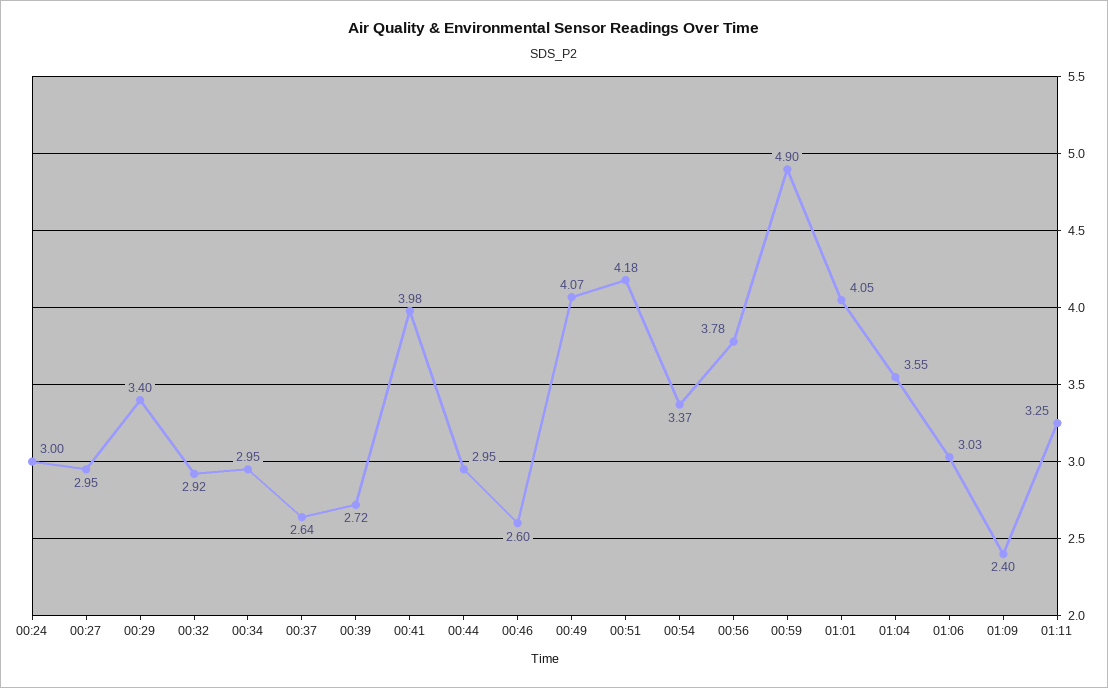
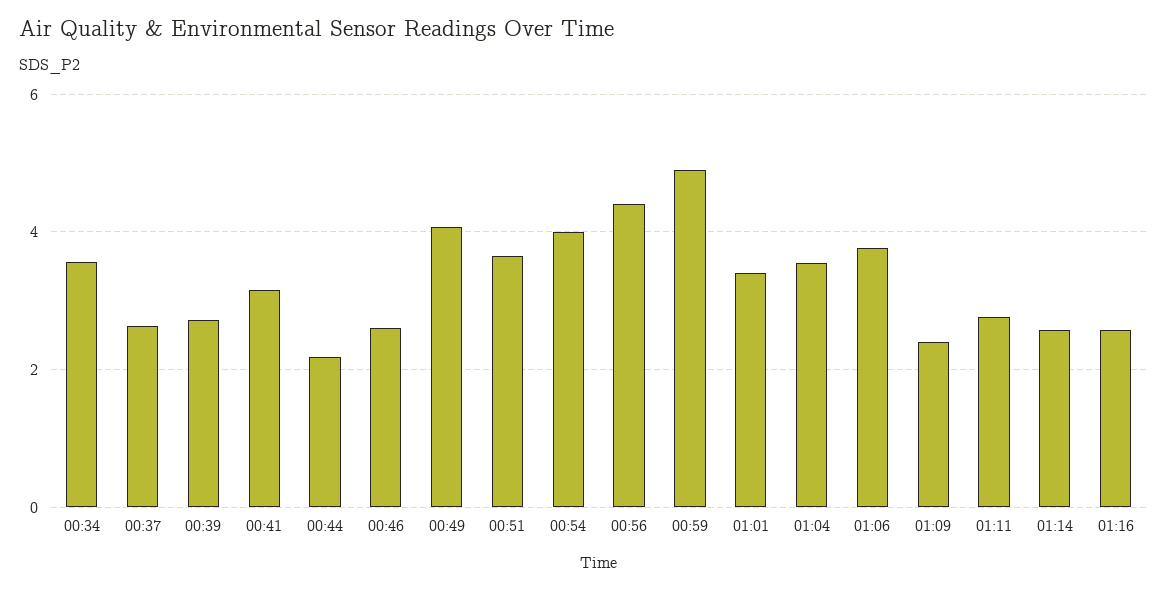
00:24: 3 -> none
00:27: 2.95 -> none
00:29: 3.4 -> none
00:32: 2.92 -> none
00:34: 2.95 -> 3.6
00:41: 3.98 -> 3.2
00:44: 2.95 -> 2.2
00:51: 4.18 -> 3.6
00:54: 3.37 -> 4
00:56: 3.78 -> 4.4
01:01: 4.05 -> 3.4
01:06: 3.03 -> 3.8
01:11: 3.25 -> 2.8
01:14: none -> 2.6
01:16: none -> 2.6

